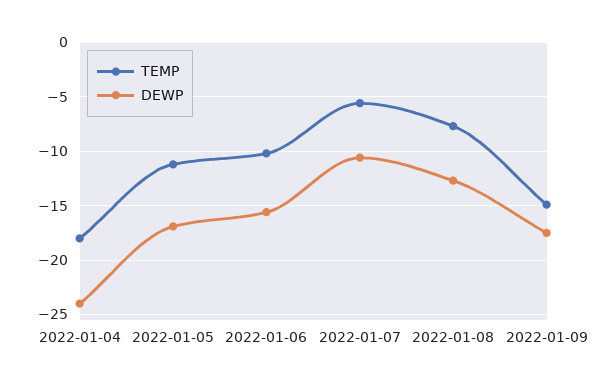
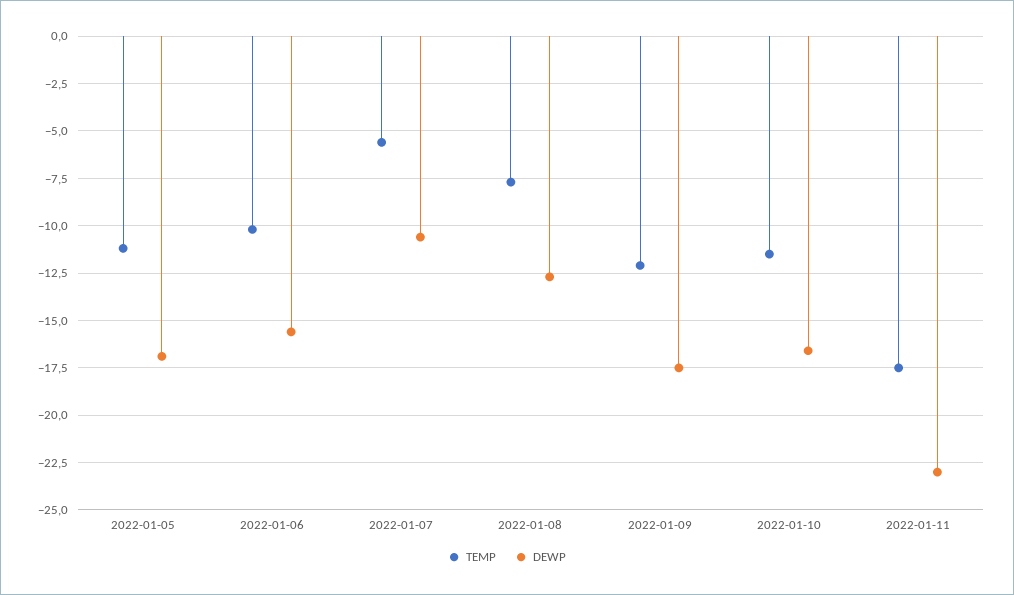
TEMP, 2022-01-04: -18 -> none
DEWP, 2022-01-04: -24 -> none
TEMP, 2022-01-09: -15 -> -12
TEMP, 2022-01-10: none -> -11.5
DEWP, 2022-01-10: none -> -16.5
TEMP, 2022-01-11: none -> -17.5
DEWP, 2022-01-11: none -> -23

